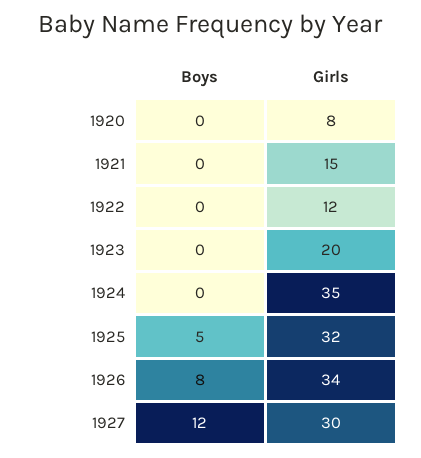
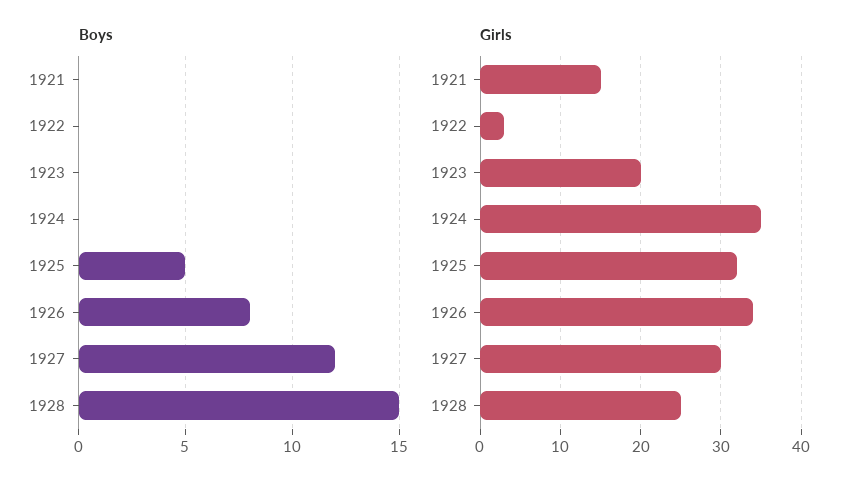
Boys, 1920: 0 -> none
Girls, 1920: 8 -> none
Girls, 1922: 12 -> 3
Boys, 1928: none -> 15
Girls, 1928: none -> 25

